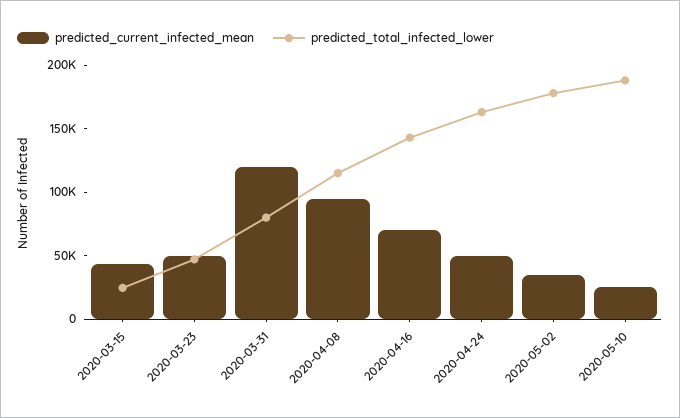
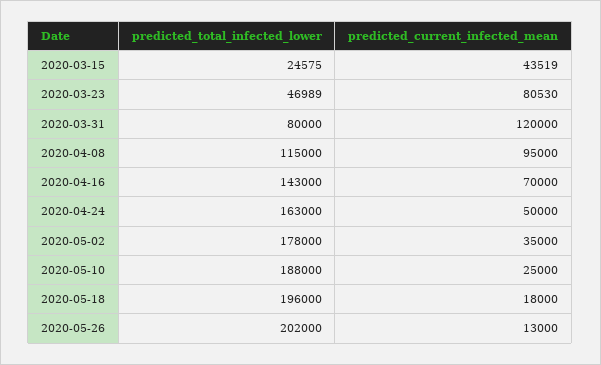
predicted_current_infected_mean, 2020-03-23: 50000 -> 80530
predicted_total_infected_lower, 2020-05-18: none -> 196000
predicted_current_infected_mean, 2020-05-18: none -> 18000
predicted_total_infected_lower, 2020-05-26: none -> 202000
predicted_current_infected_mean, 2020-05-26: none -> 13000

